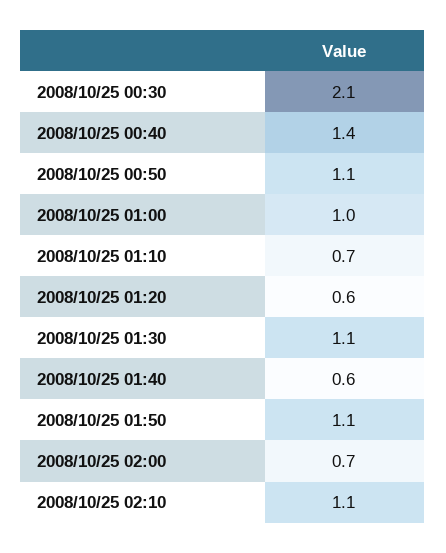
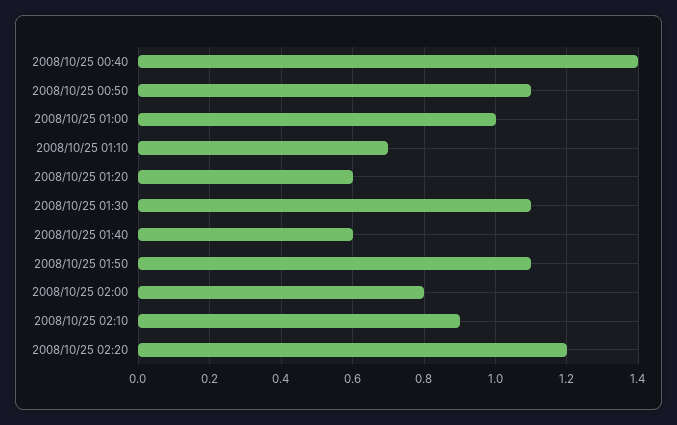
2008/10/25 00:30: 2.1 -> none
2008/10/25 02:00: 0.7 -> 0.8
2008/10/25 02:10: 1.1 -> 0.9
2008/10/25 02:20: none -> 1.2

